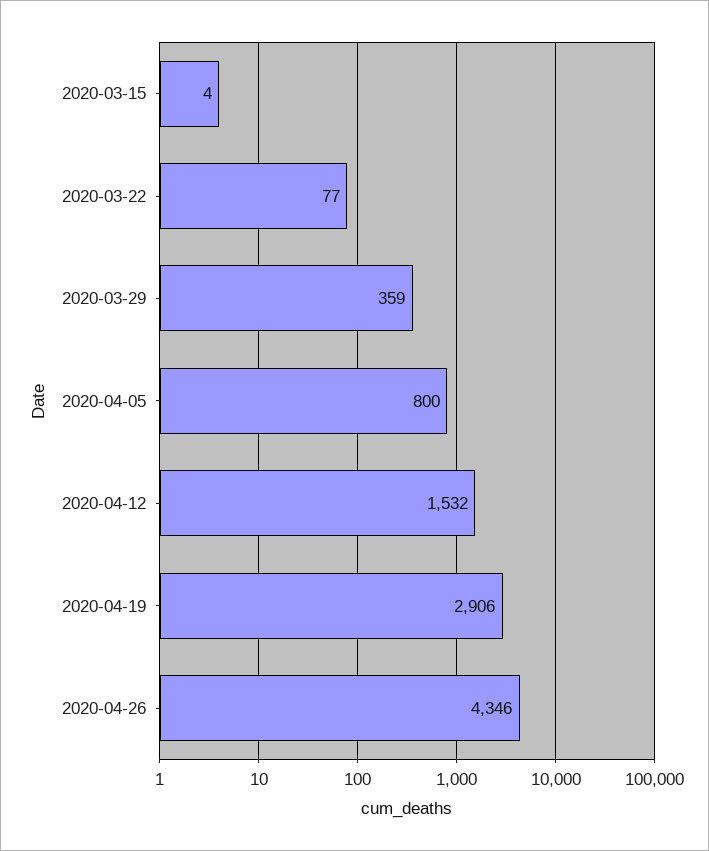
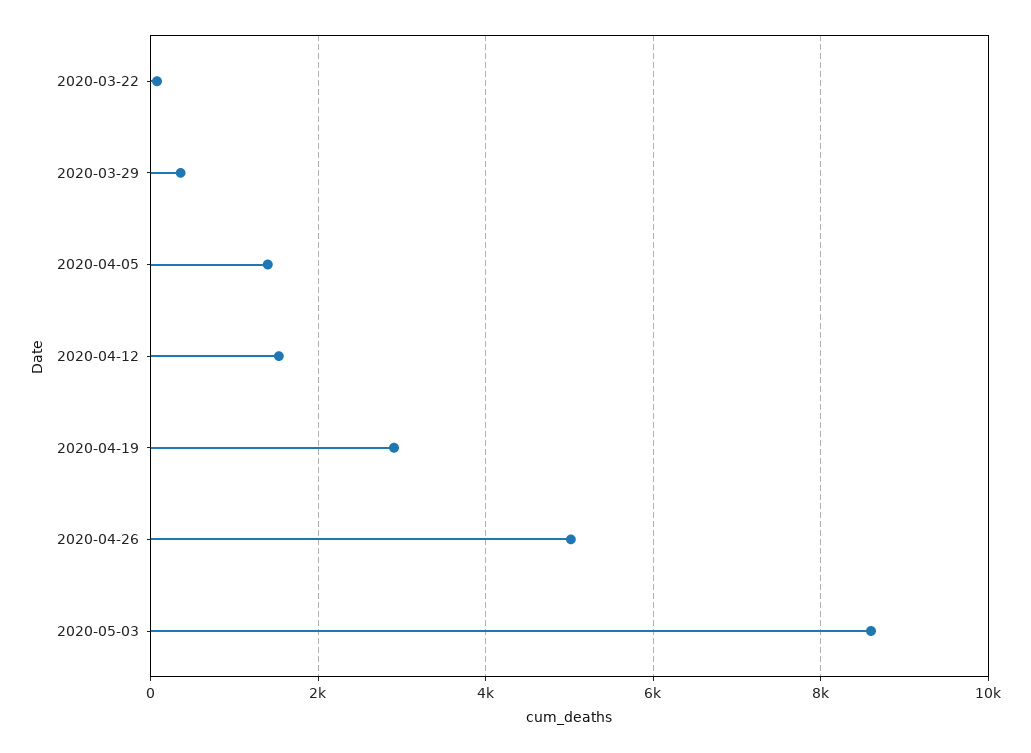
2020-03-15: 4 -> none
2020-04-05: 800 -> 1400
2020-04-26: 4346 -> 5000
2020-05-03: none -> 8600

